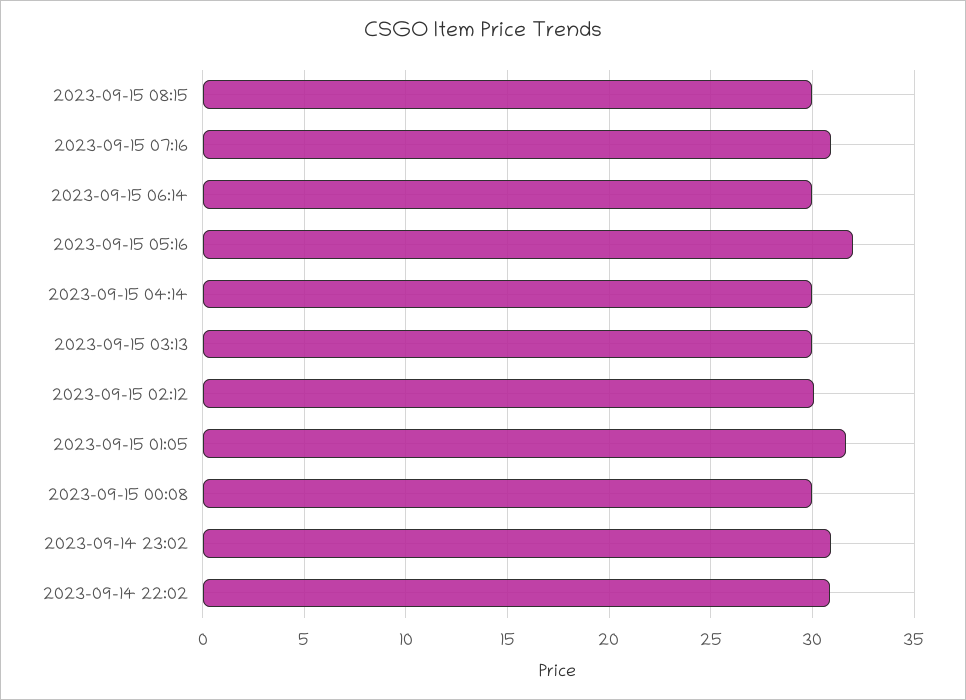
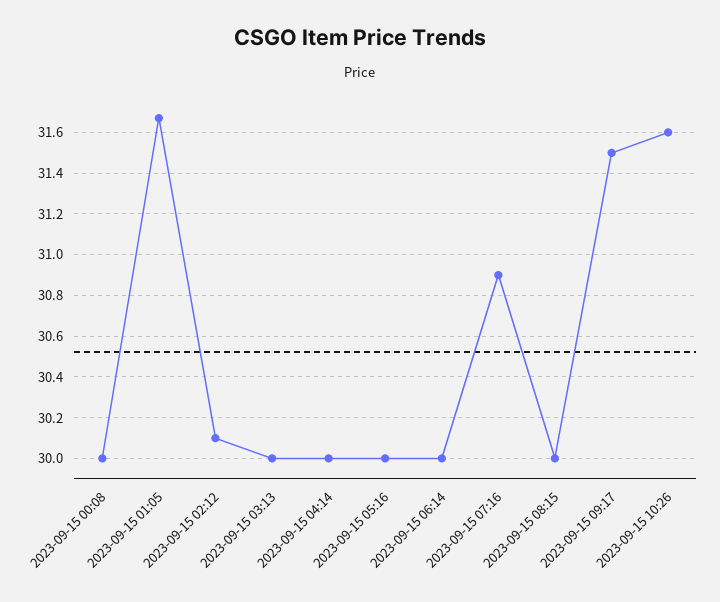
2023-09-15 05:16: 32 -> 30
2023-09-14 23:02: 31 -> none
2023-09-14 22:02: 31 -> none
2023-09-15 09:17: none -> 31.5
2023-09-15 10:26: none -> 31.6

